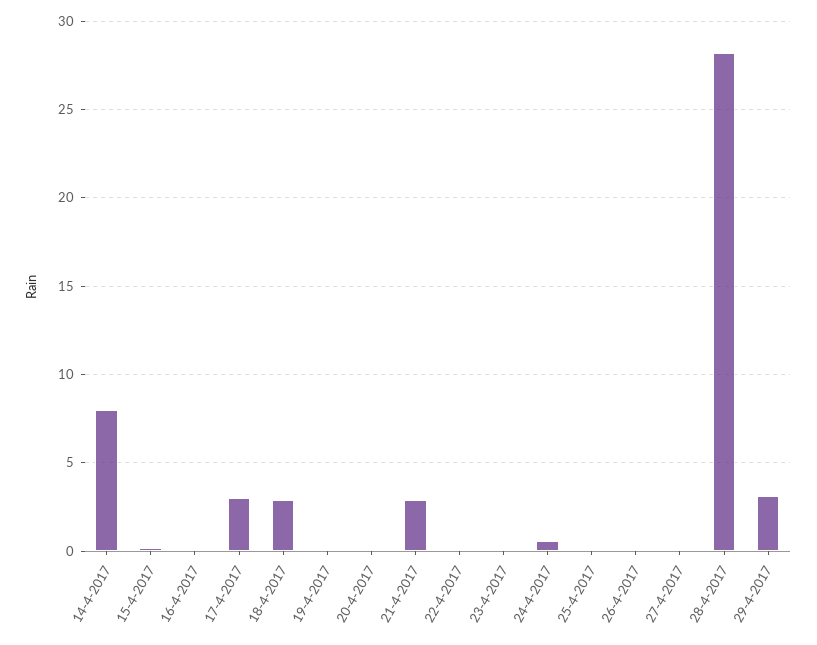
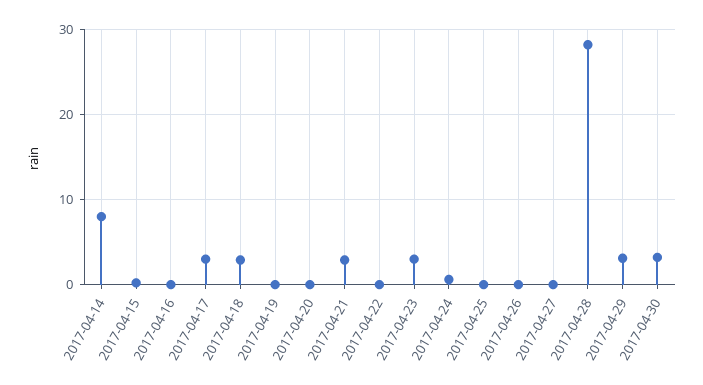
23-4-2017: 0 -> 3
2017-04-30: none -> 3

